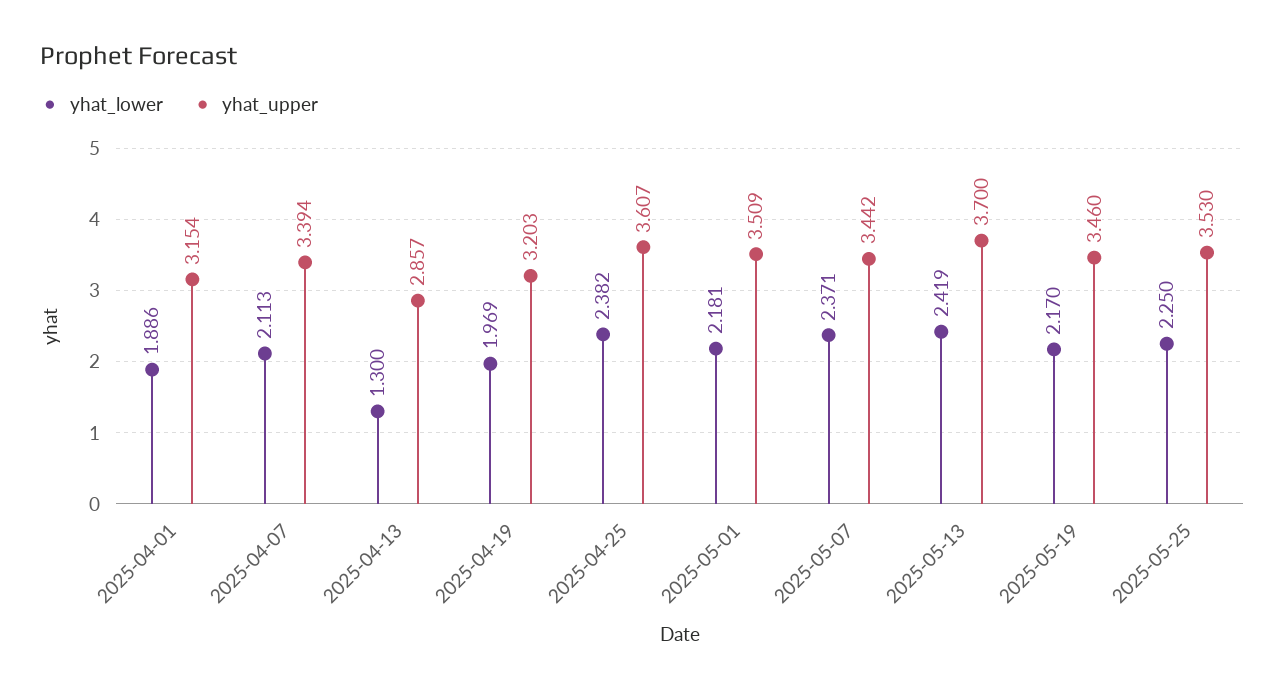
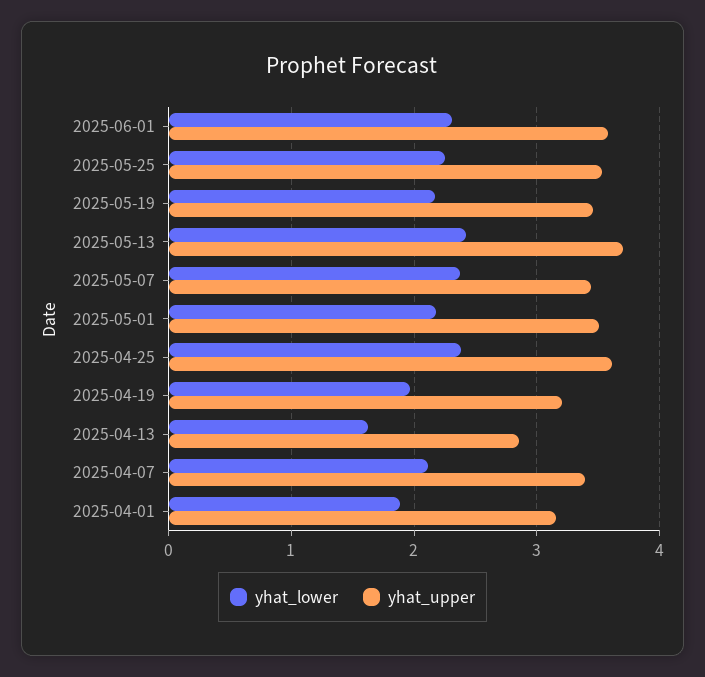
yhat_lower, 2025-04-13: 1.3 -> 1.6
yhat_lower, 2025-06-01: none -> 2.3
yhat_upper, 2025-06-01: none -> 3.6

